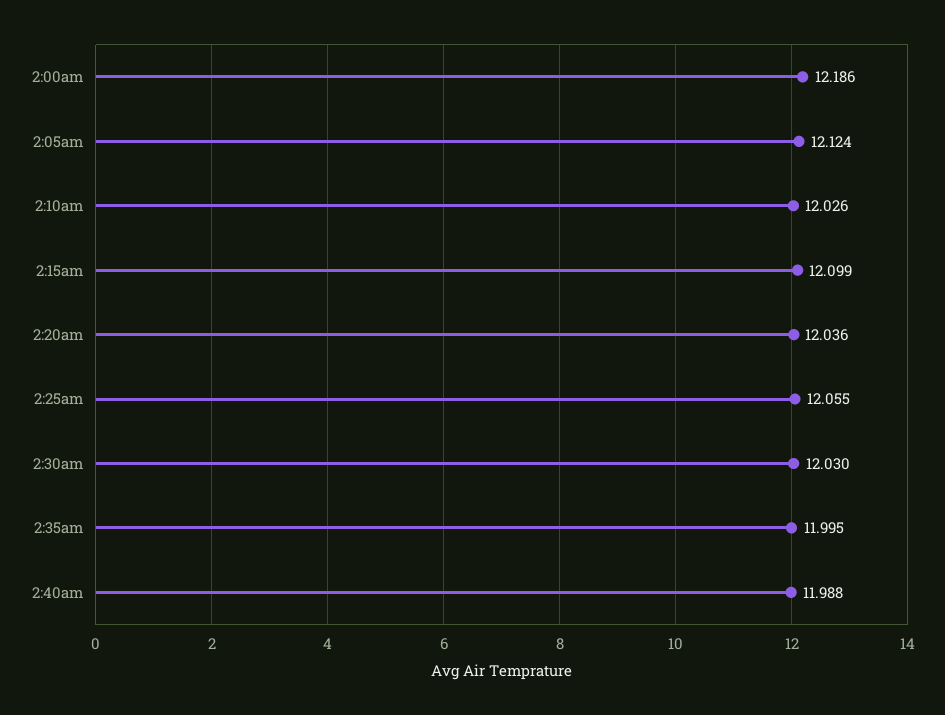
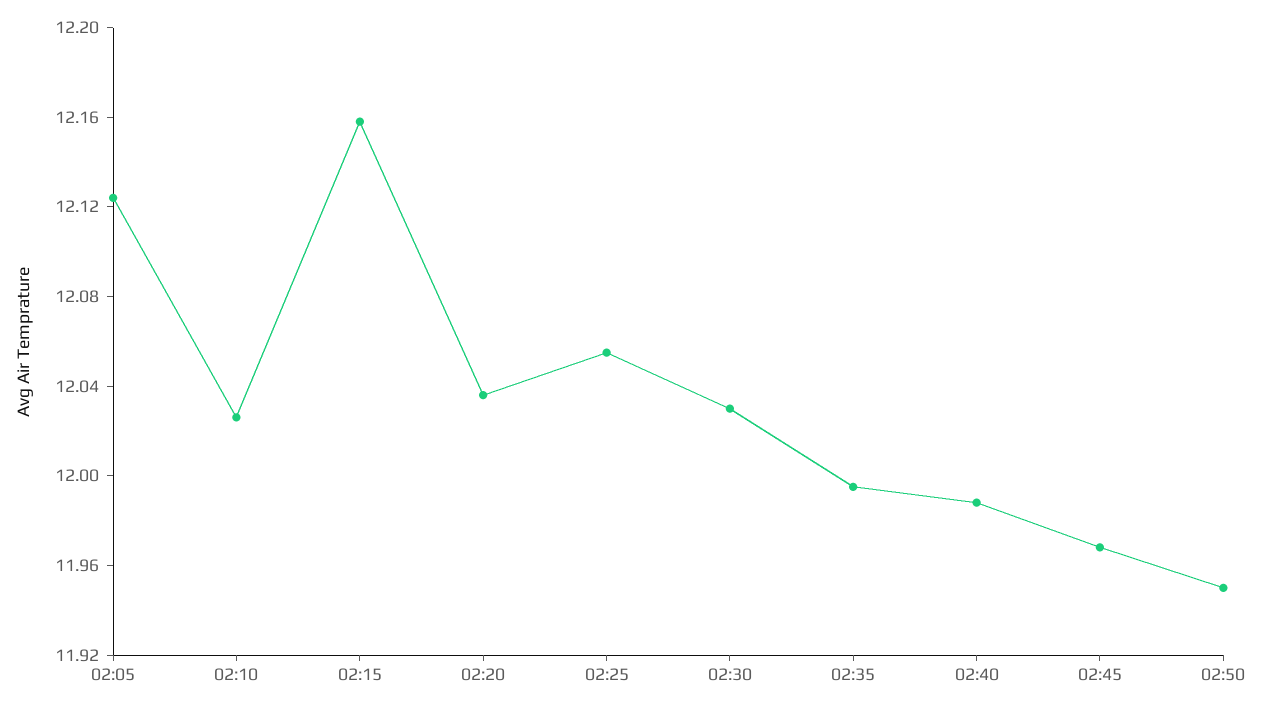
2:00am: 12.186 -> none
2:15am: 12.099 -> 12.16
02:45: none -> 11.97
02:50: none -> 11.95

